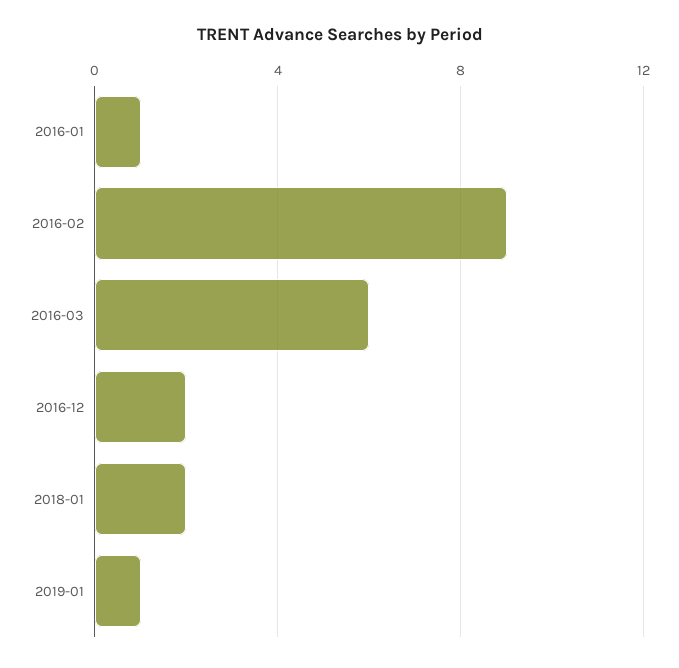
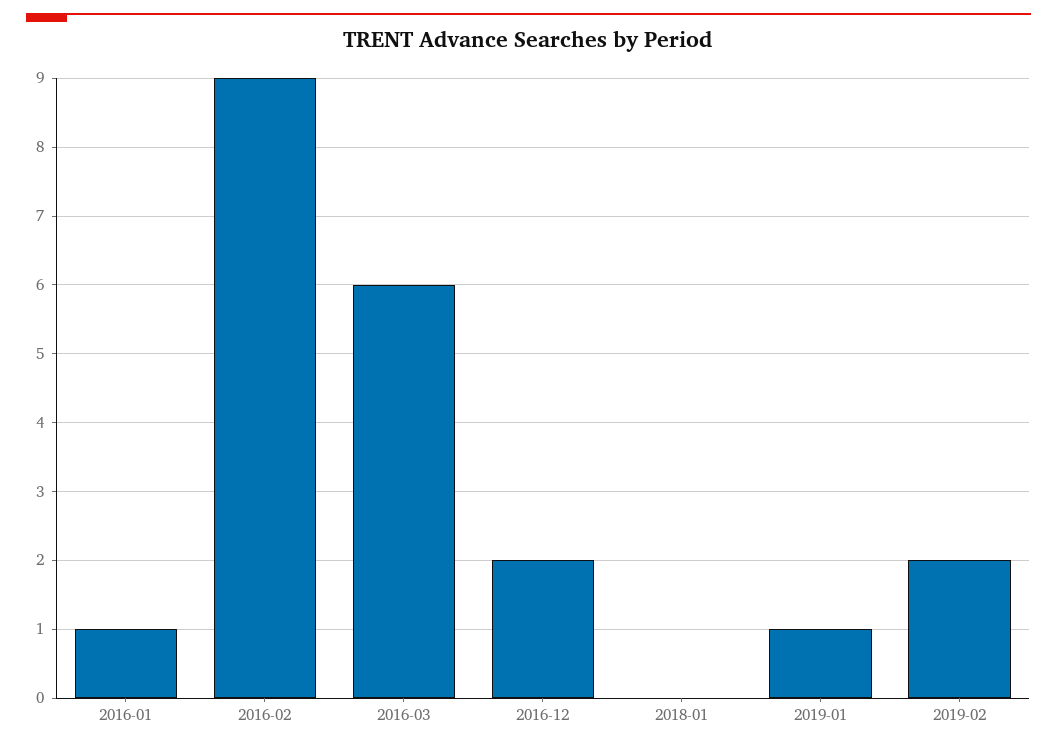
2018-01: 2 -> 0
2019-02: none -> 2

